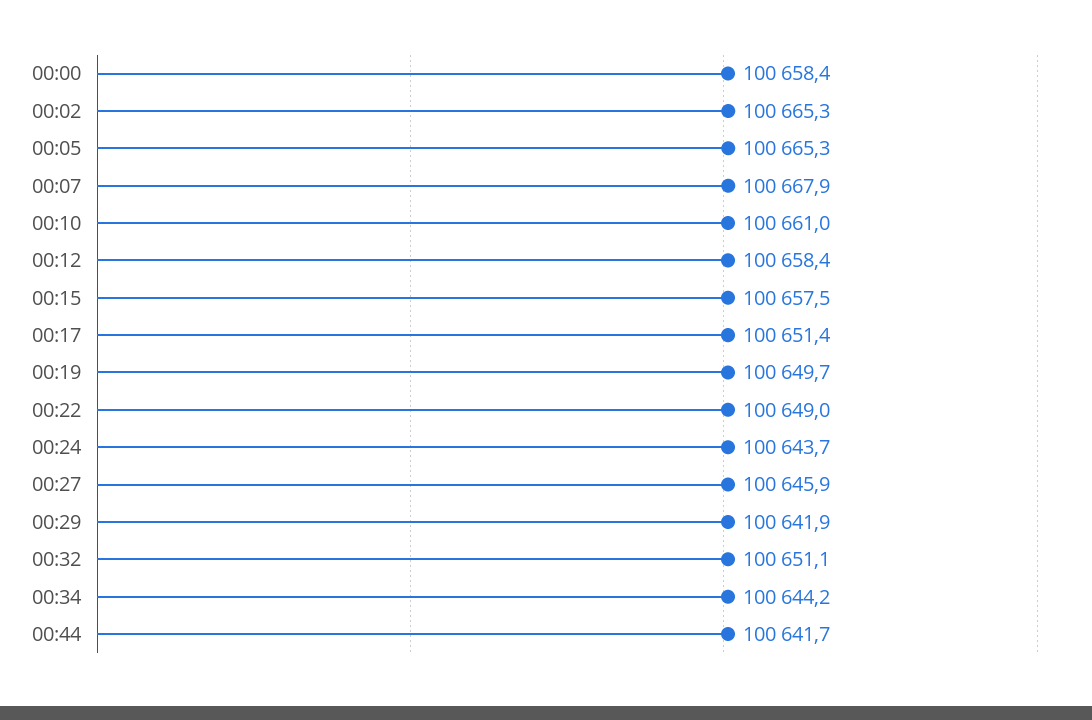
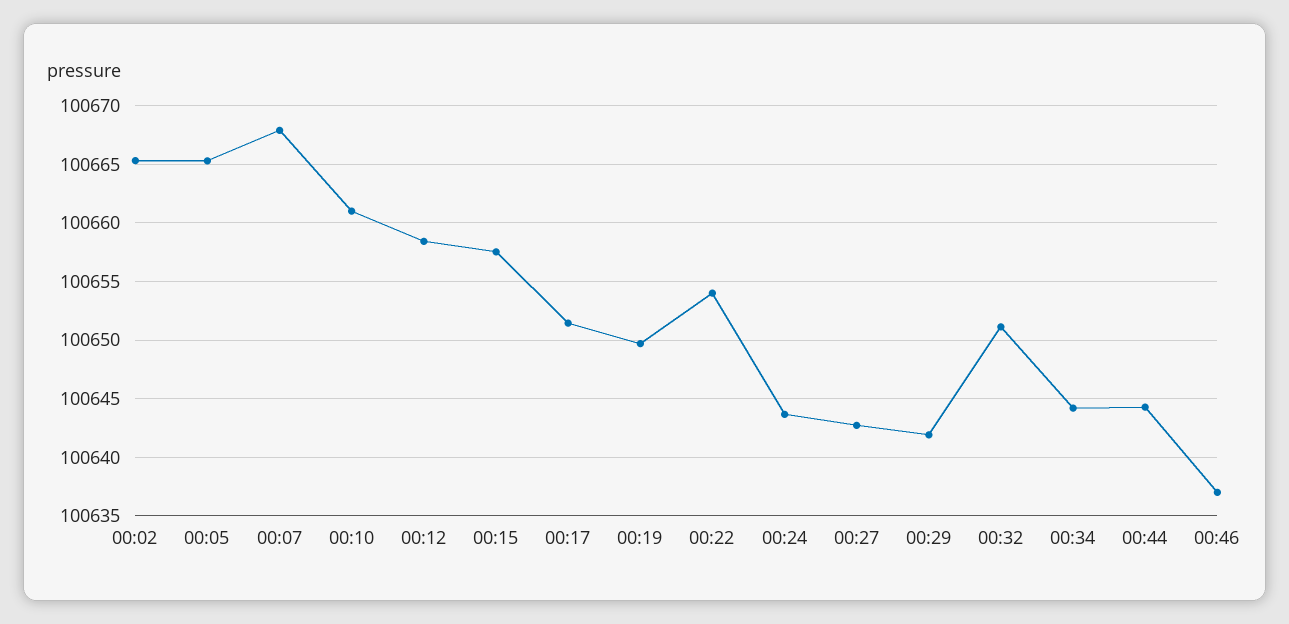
00:00: 100658.4 -> none
00:22: 100649 -> 100654
00:27: 100645.9 -> 100643
00:44: 100641.7 -> 100644
00:46: none -> 100637

